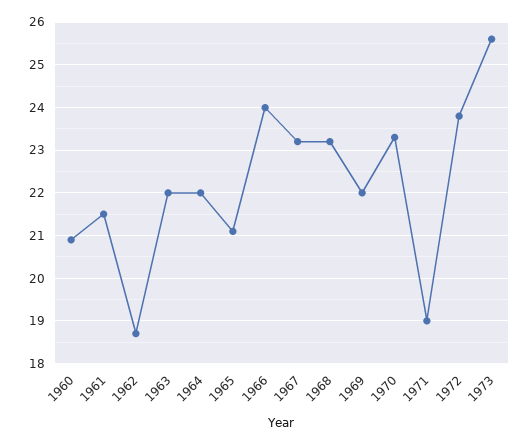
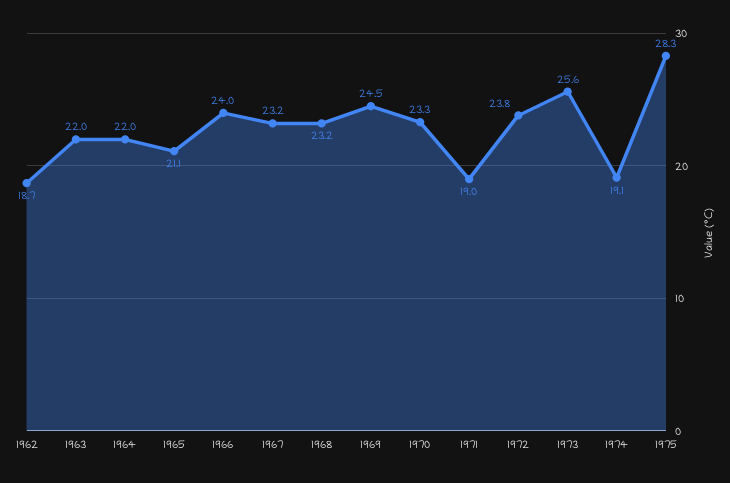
1960: 21 -> none
1961: 21.5 -> none
1969: 22 -> 24.5
1974: none -> 19.1
1975: none -> 28.3

